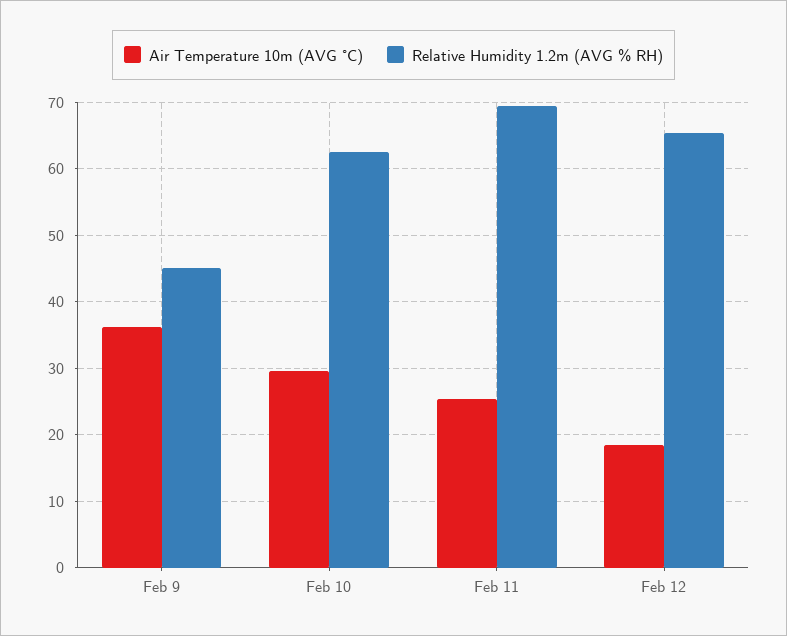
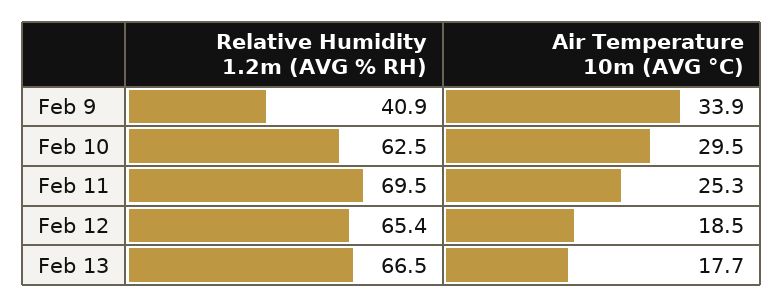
Air Temperature 10m (AVG °C), Feb 9: 36 -> 33.9
Relative Humidity 1.2m (AVG % RH), Feb 9: 45 -> 40.9
Relative Humidity 1.2m (AVG % RH), Feb 13: none -> 66.5
Air Temperature 10m (AVG °C), Feb 13: none -> 17.7

